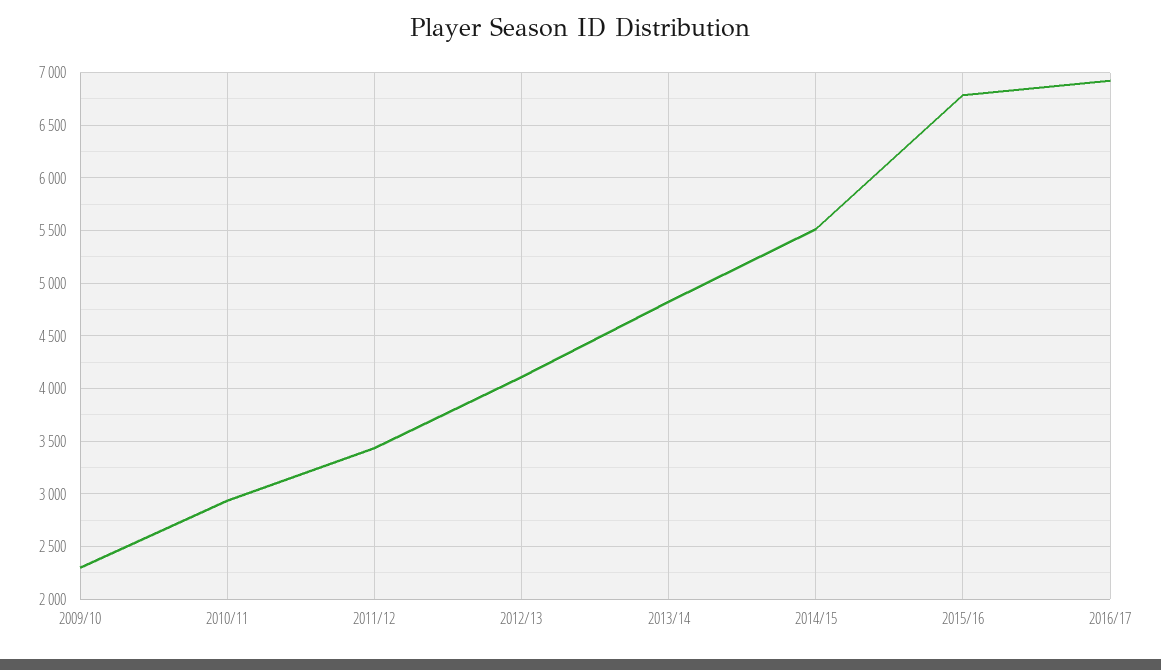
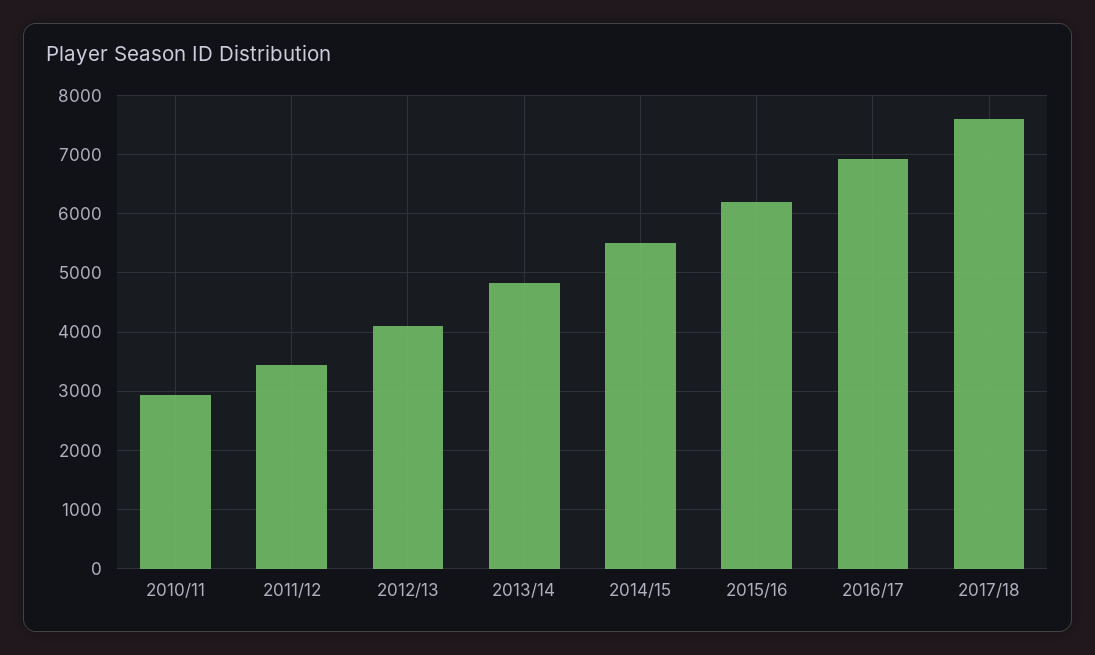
2009/10: 2300 -> none
2015/16: 6800 -> 6200
2017/18: none -> 7600

